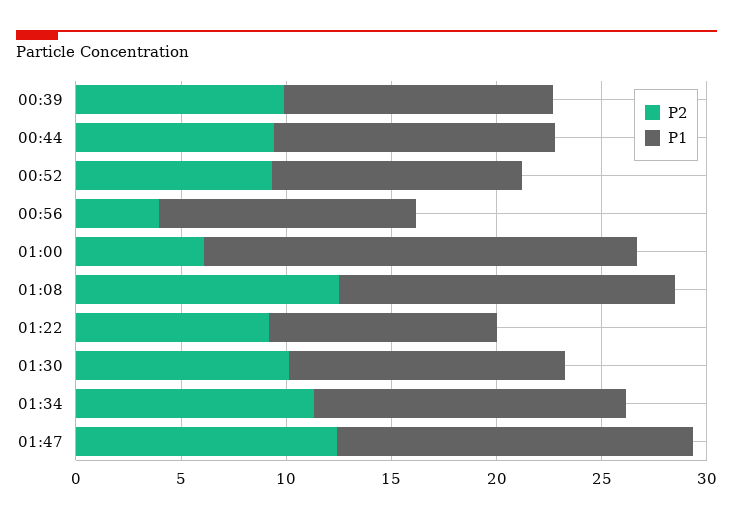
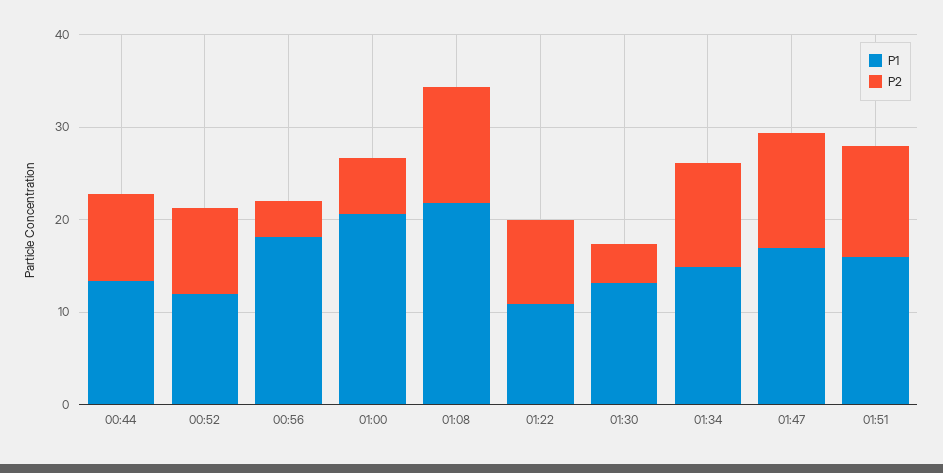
P2, 00:39: 10 -> none
P1, 00:39: 13 -> none
P1, 00:56: 12 -> 18
P1, 01:08: 16 -> 22
P2, 01:30: 10 -> 4
P1, 01:51: none -> 16
P2, 01:51: none -> 12

